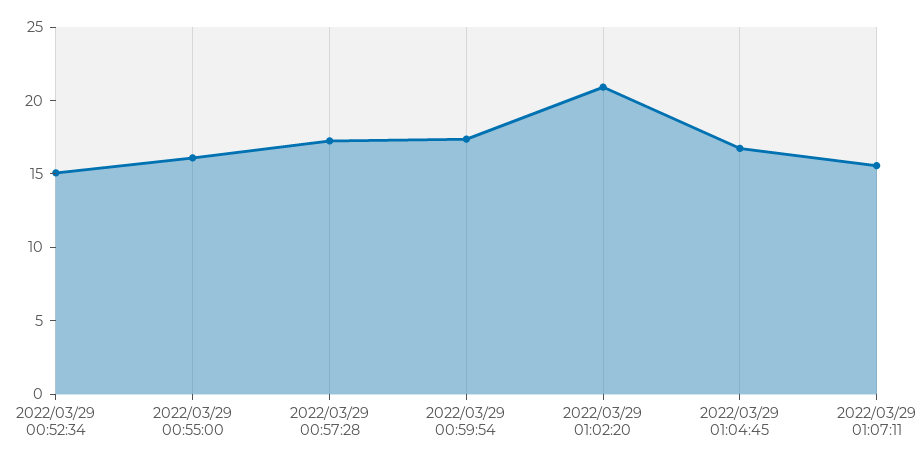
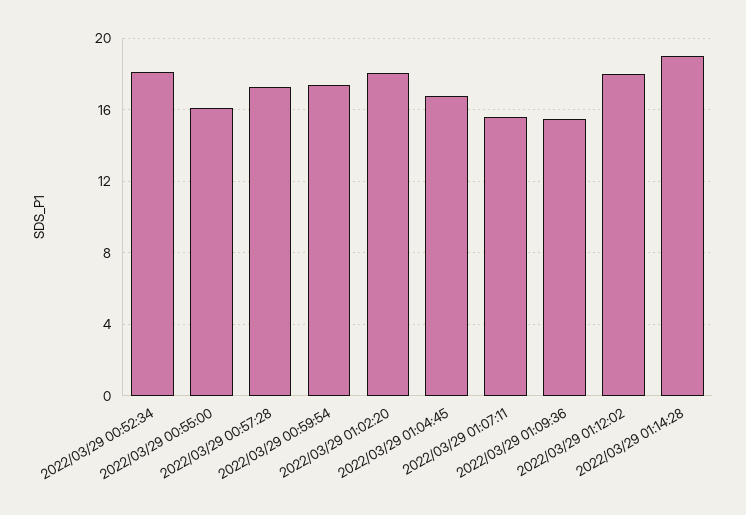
2022/03/29 00:52:34: 15 -> 18
2022/03/29 01:02:20: 21 -> 18
2022/03/29 01:09:36: none -> 15.5
2022/03/29 01:12:02: none -> 18
2022/03/29 01:14:28: none -> 19

